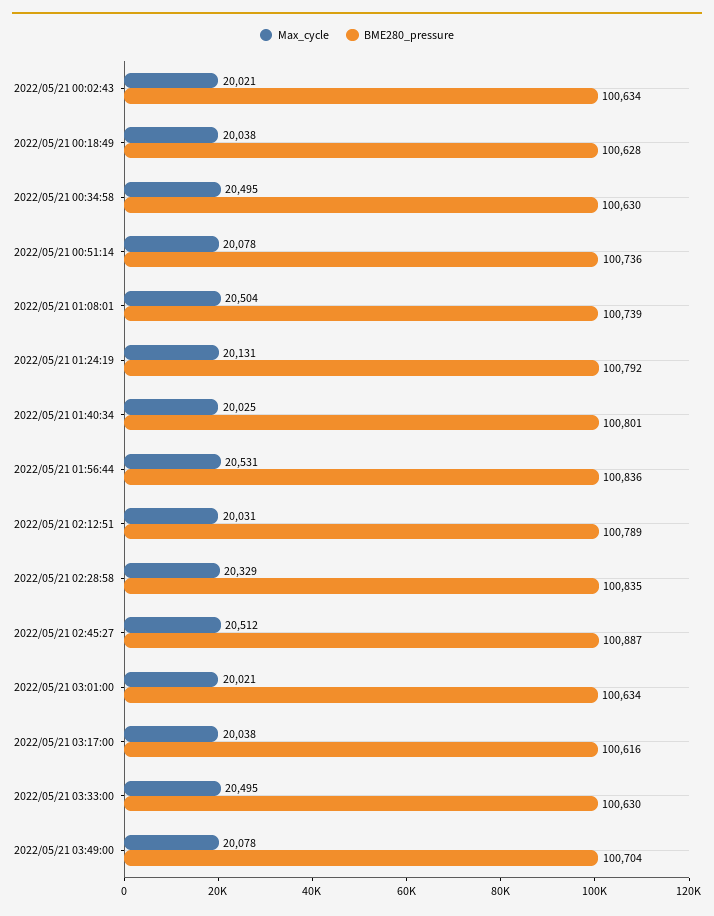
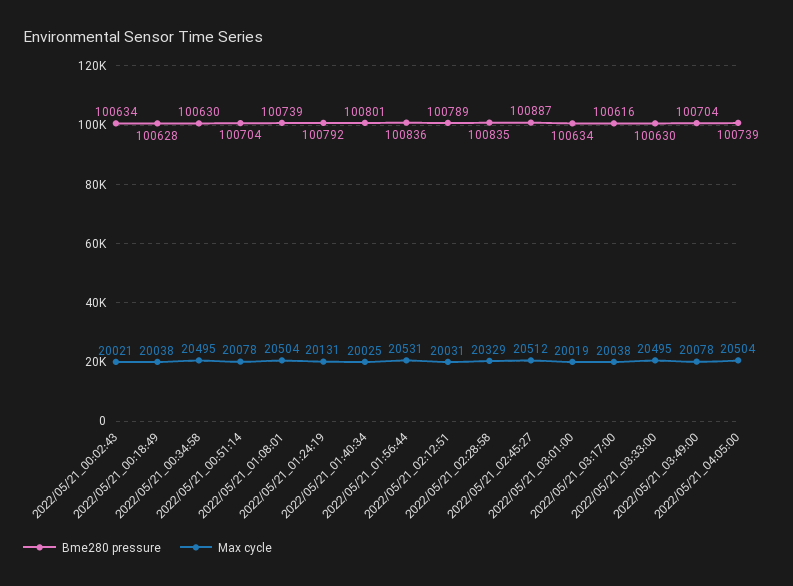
BME280_pressure, 2022/05/21 00:51:14: 100736 -> 100704
Max_cycle, 2022/05/21 03:01:00: 20021 -> 20019
BME280_pressure, 2022/05/21_04:05:00: none -> 100739
Max_cycle, 2022/05/21_04:05:00: none -> 20504

